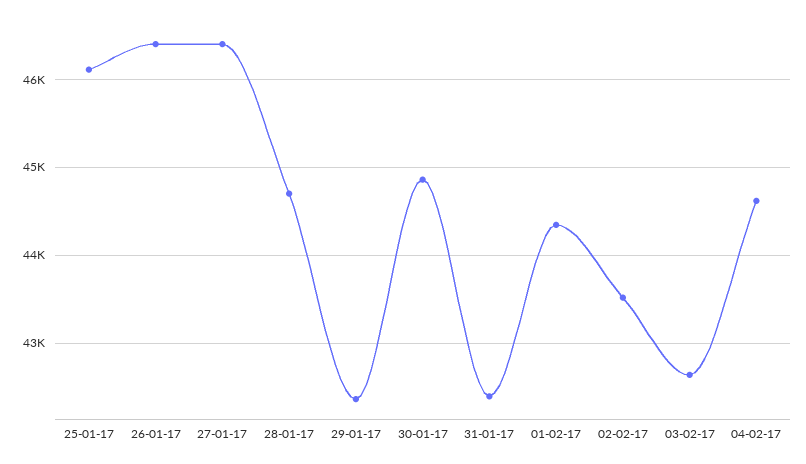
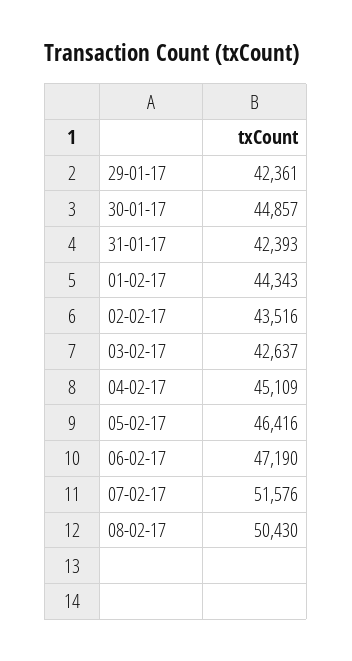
25-01-17: 46100 -> none
26-01-17: 46400 -> none
27-01-17: 46400 -> none
28-01-17: 44700 -> none
04-02-17: 44600 -> 45109
05-02-17: none -> 46416
06-02-17: none -> 47190
07-02-17: none -> 51576
08-02-17: none -> 50430

